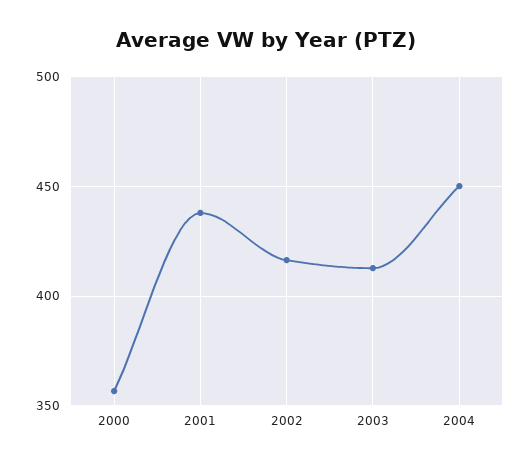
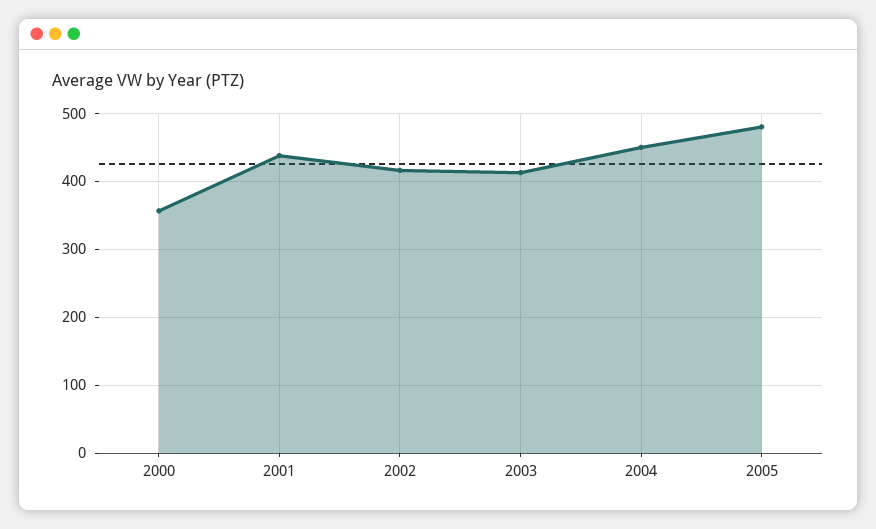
2005: none -> 480

